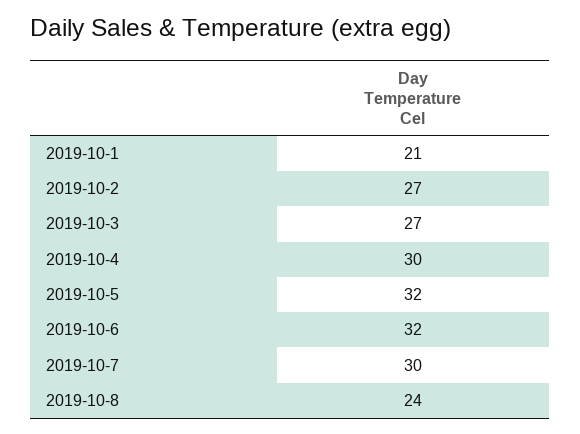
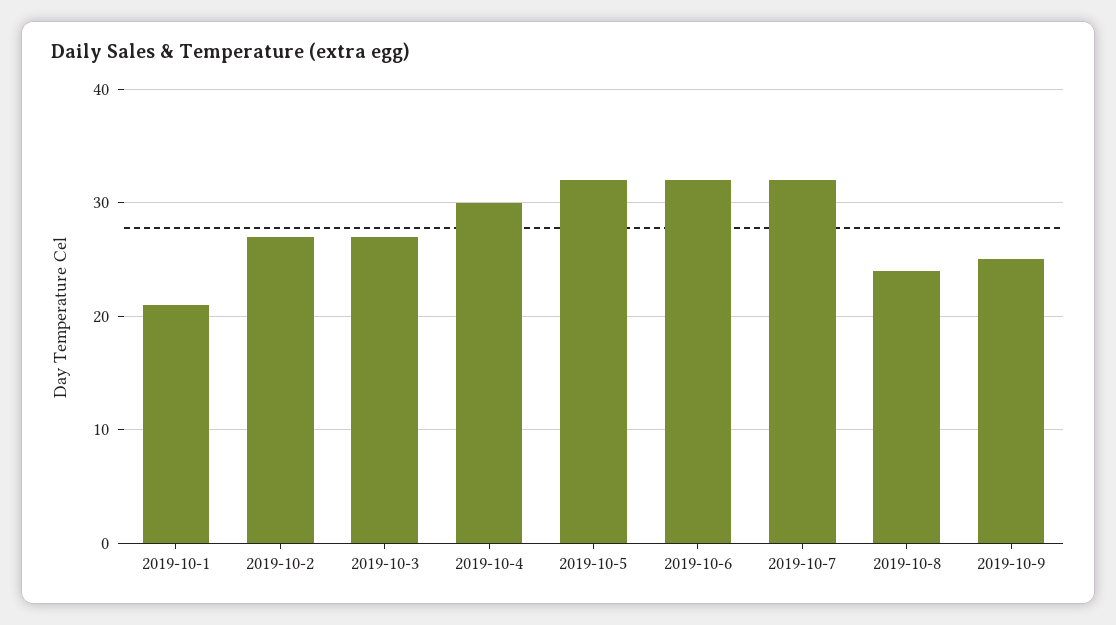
2019-10-7: 30 -> 32
2019-10-9: none -> 25

